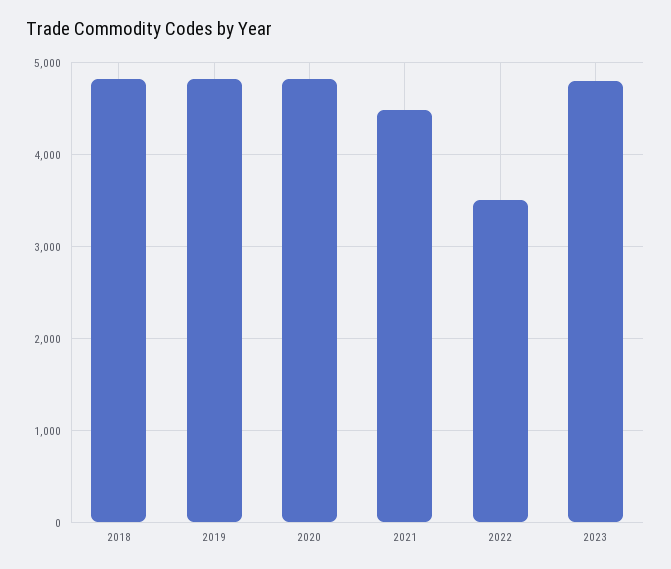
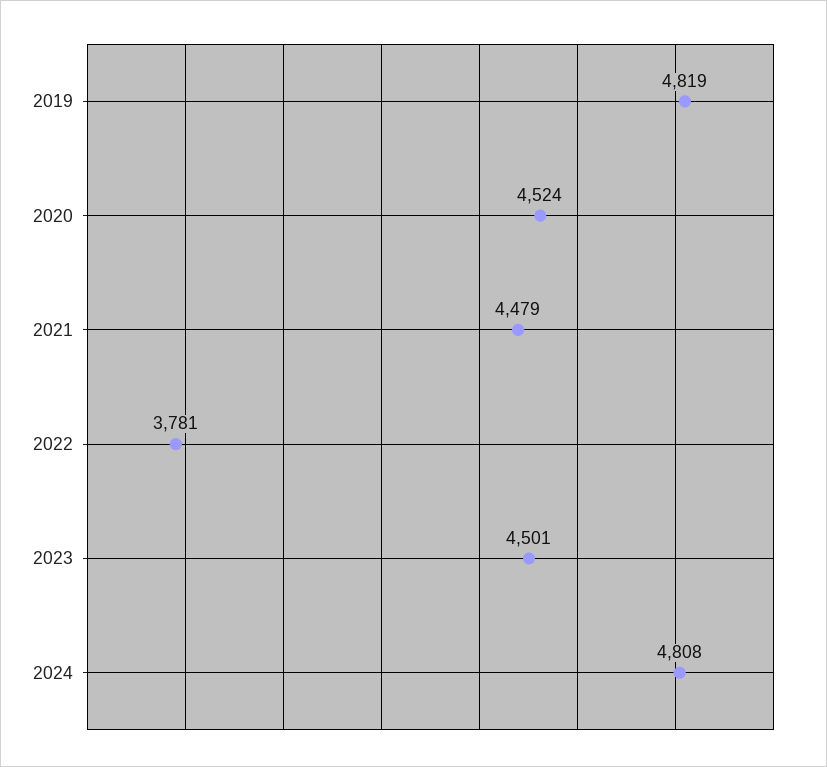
2018: 4800 -> none
2020: 4800 -> 4524
2022: 3500 -> 3781
2023: 4800 -> 4501
2024: none -> 4808

